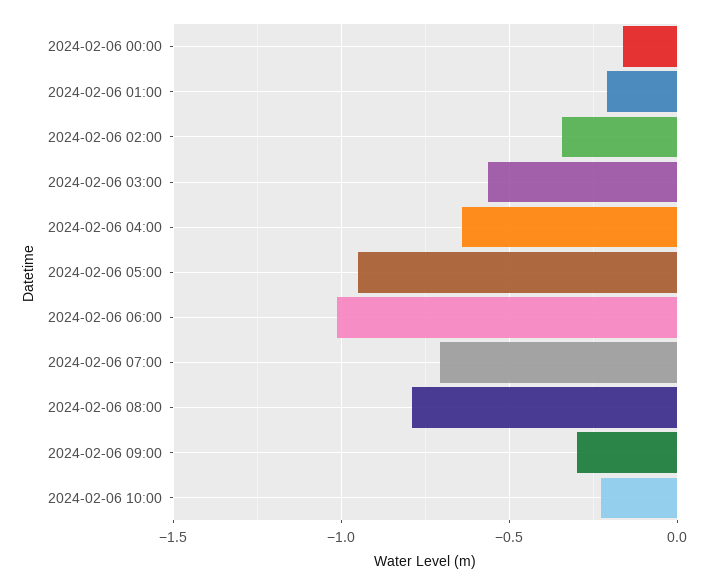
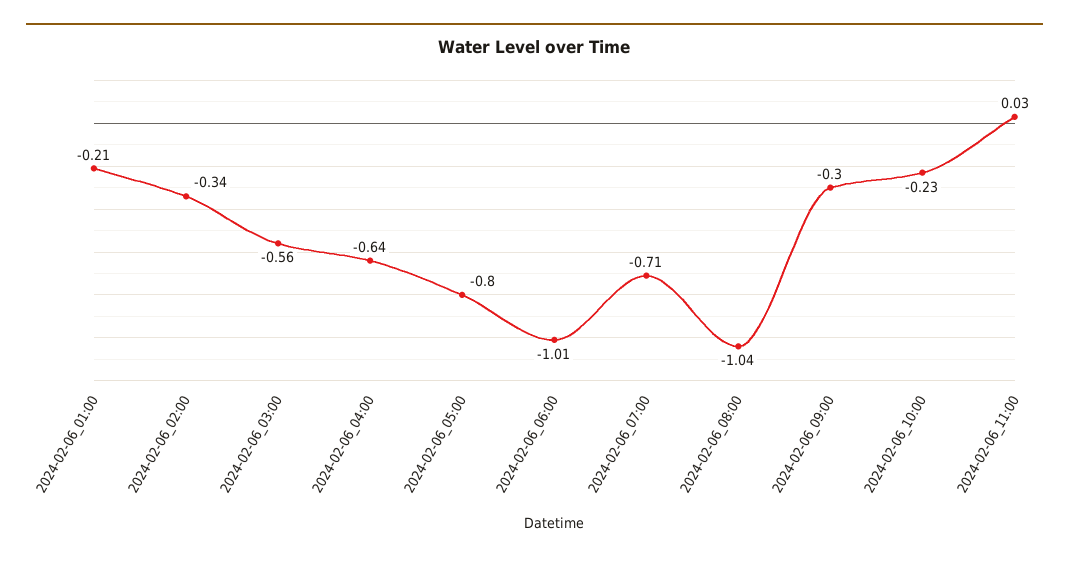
2024-02-06 00:00: -0.15 -> none
2024-02-06 05:00: -0.95 -> -0.8
2024-02-06 08:00: -0.8 -> -1.04
2024-02-06_11:00: none -> 0.03

